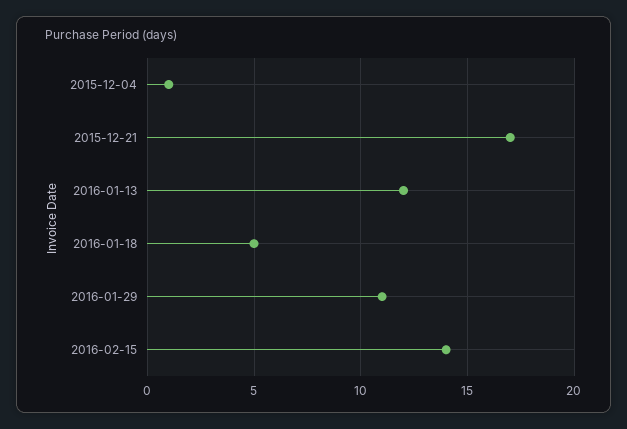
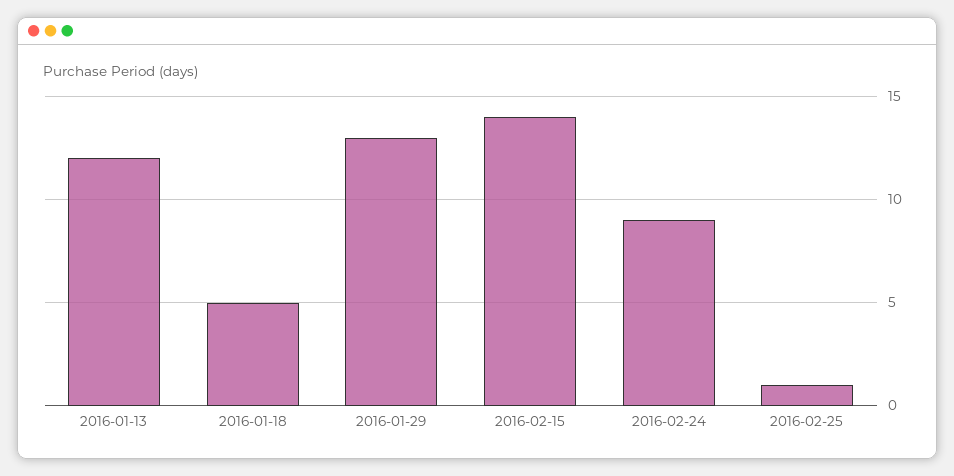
2015-12-04: 1 -> none
2015-12-21: 17 -> none
2016-01-29: 11 -> 13
2016-02-24: none -> 9
2016-02-25: none -> 1

